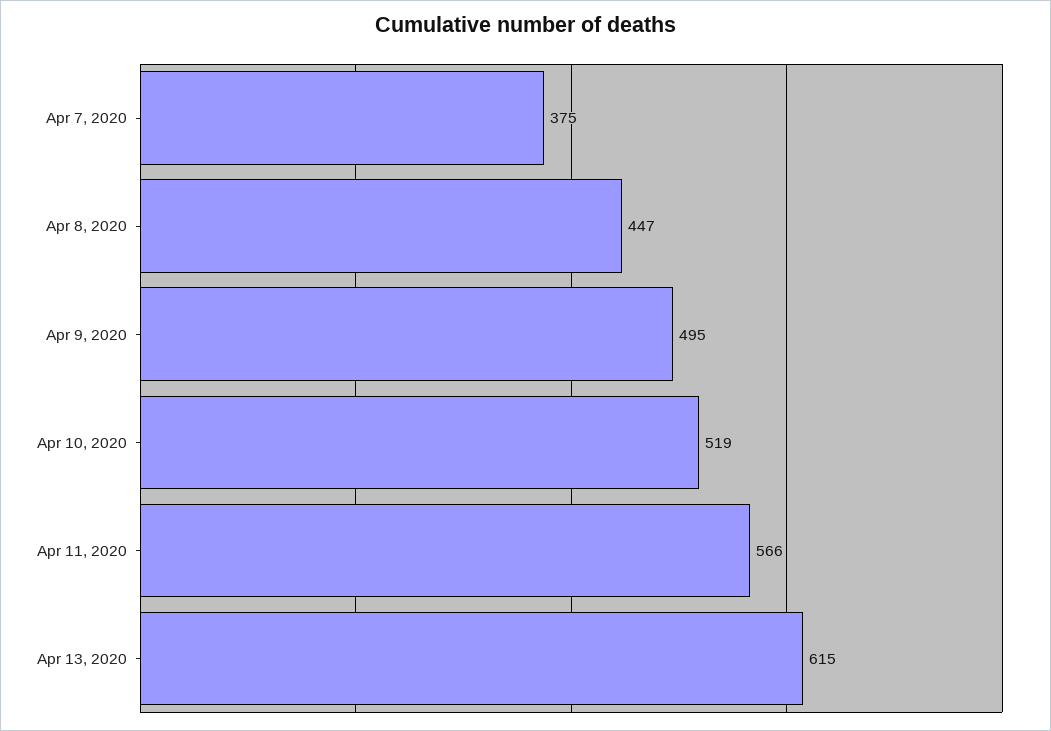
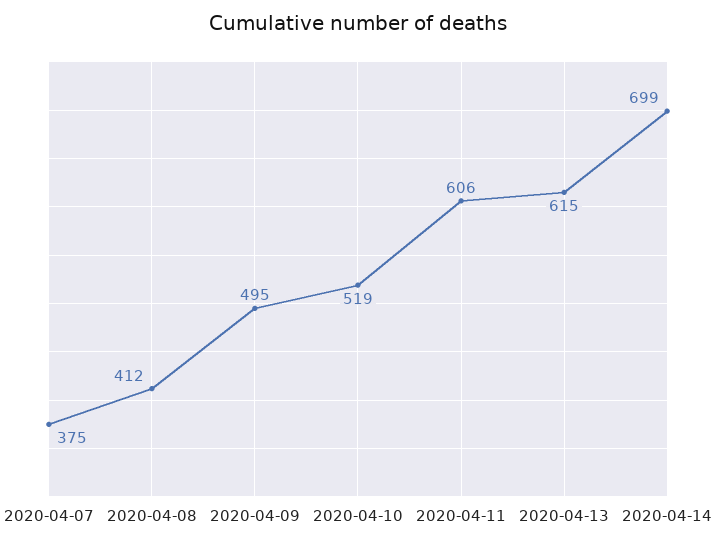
Apr 8, 2020: 447 -> 412
Apr 11, 2020: 566 -> 606
2020-04-14: none -> 699

